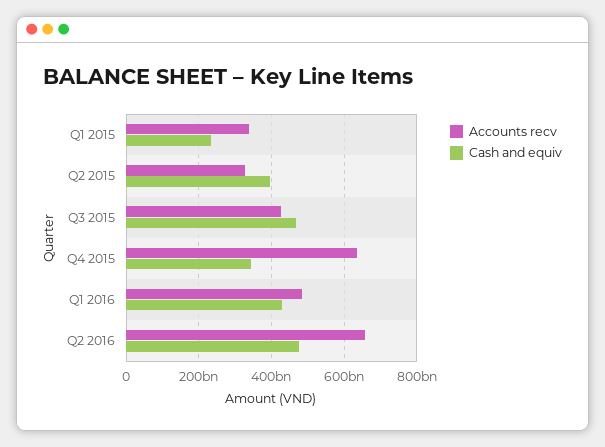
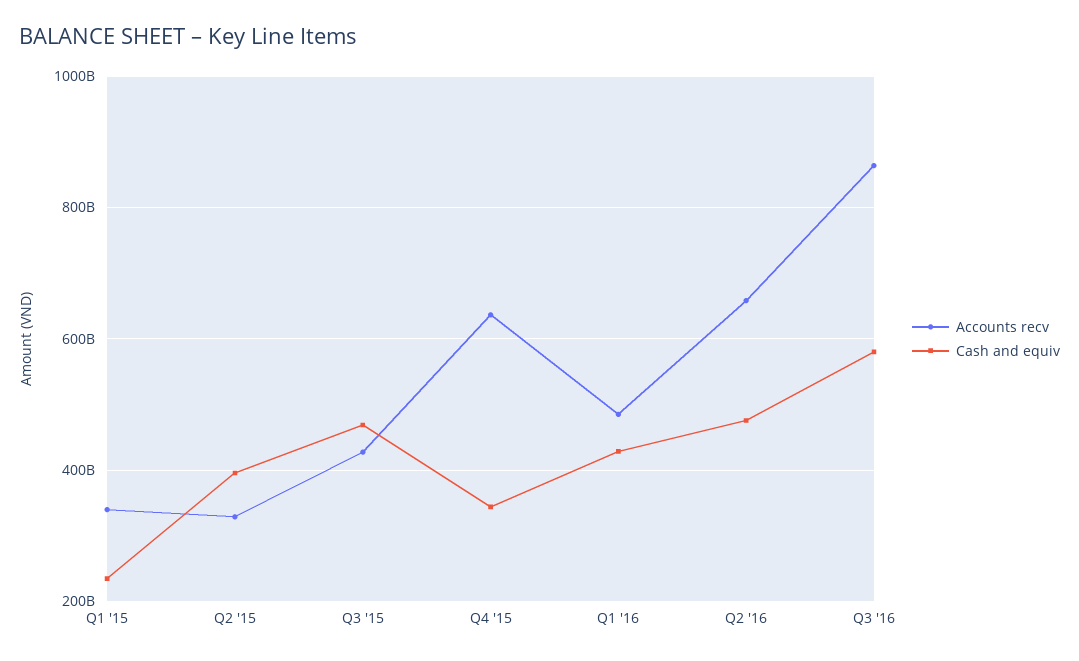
Accounts recv, Q3 '16: none -> 860000000000
Cash and equiv, Q3 '16: none -> 580000000000

